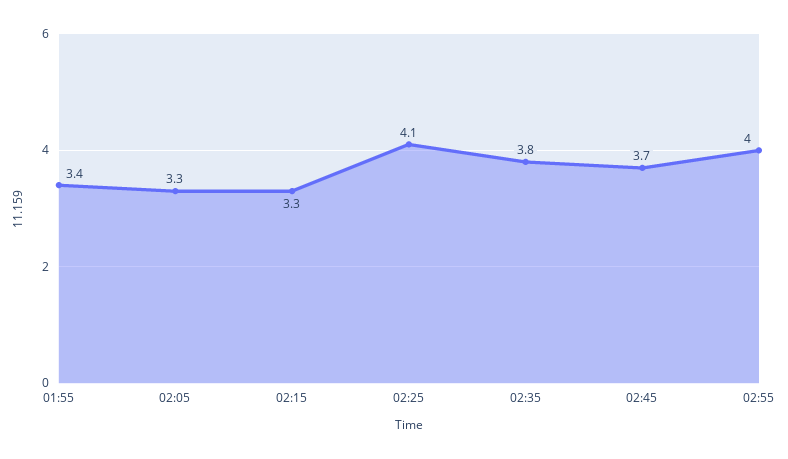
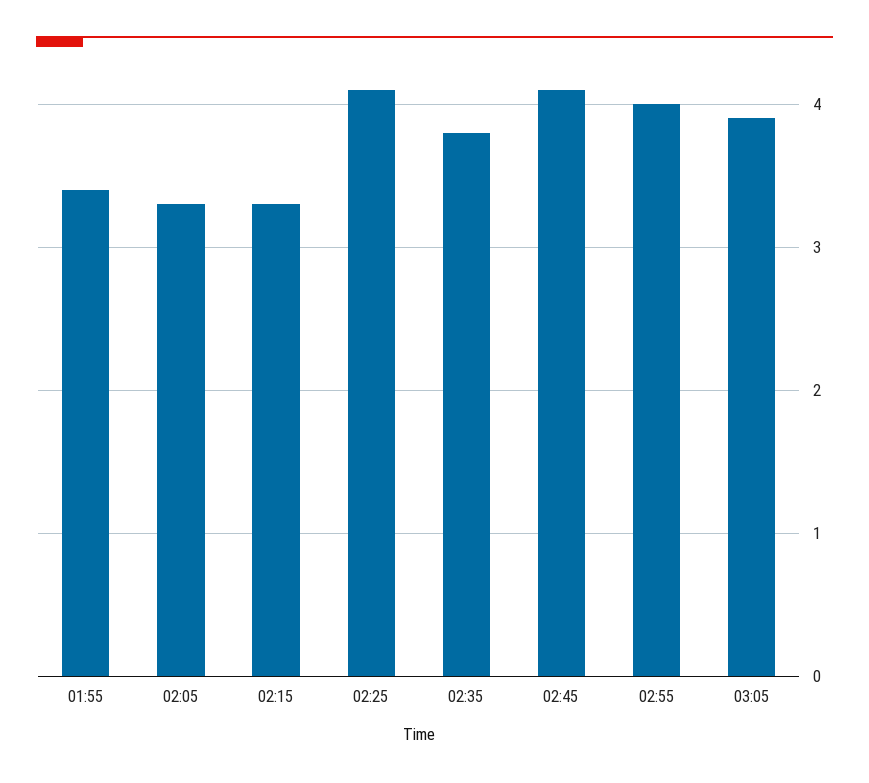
02:45: 3.7 -> 4.1
03:05: none -> 3.9

